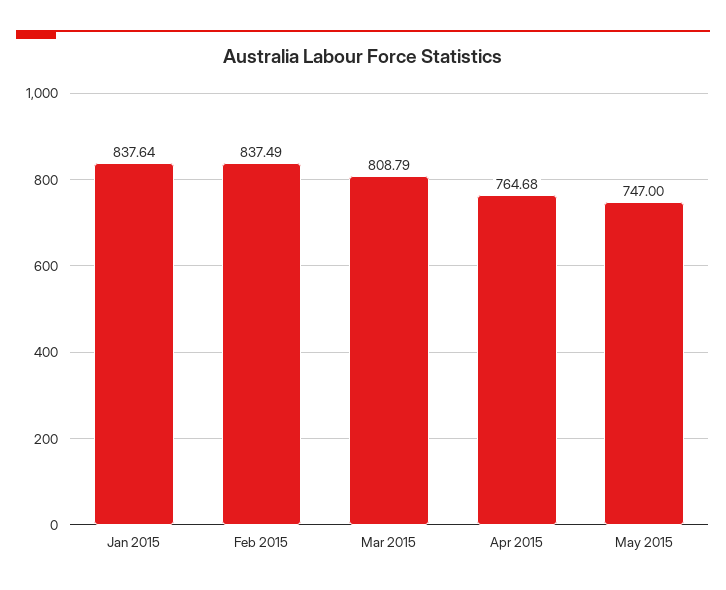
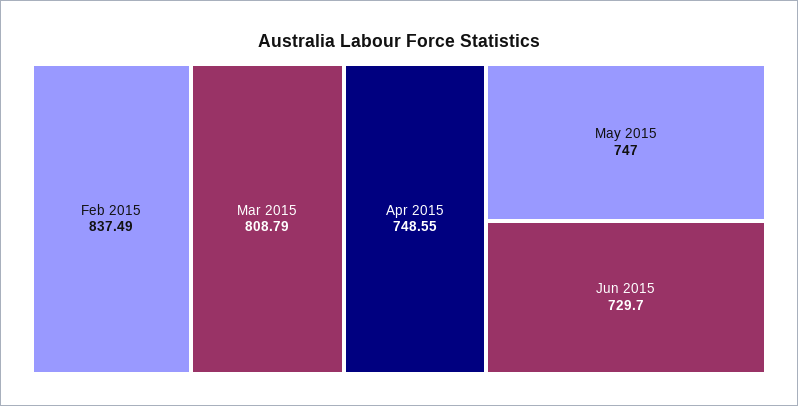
Jan 2015: 837.64 -> none
Apr 2015: 764.68 -> 748.55
Jun 2015: none -> 729.7

